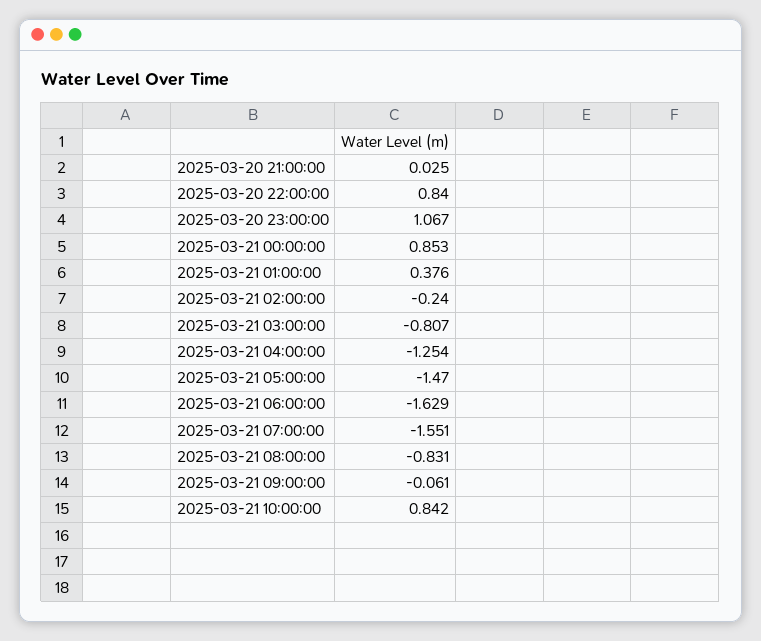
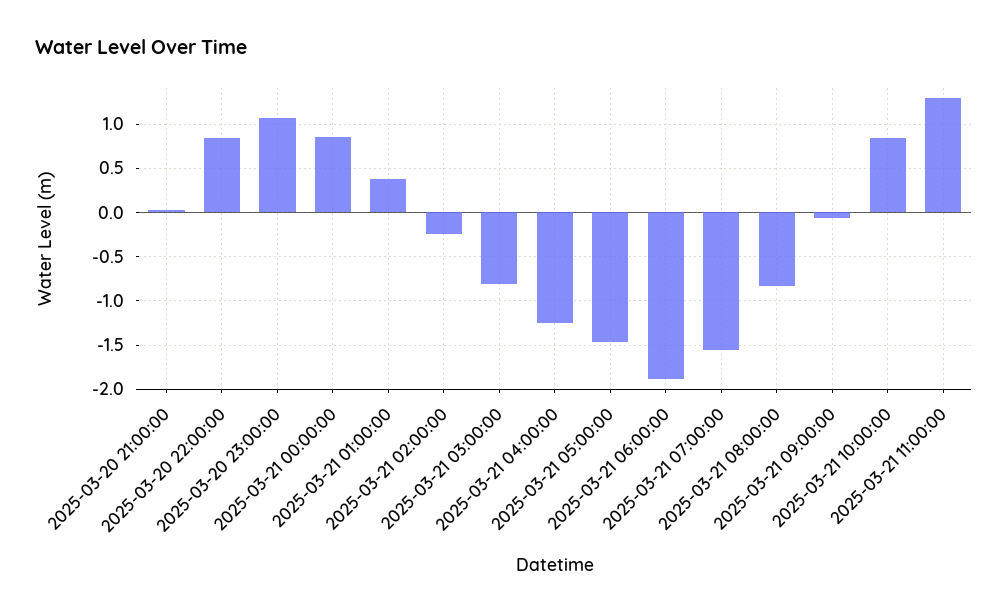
2025-03-21 06:00:00: -1.629 -> -1.9
2025-03-21 11:00:00: none -> 1.3

